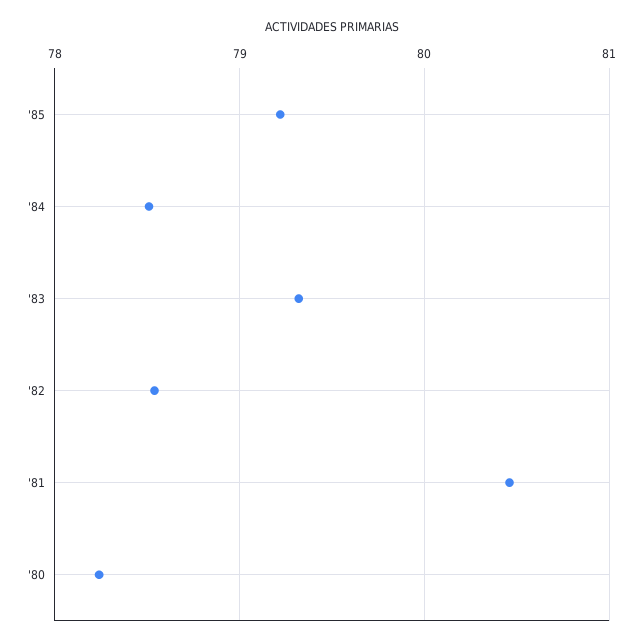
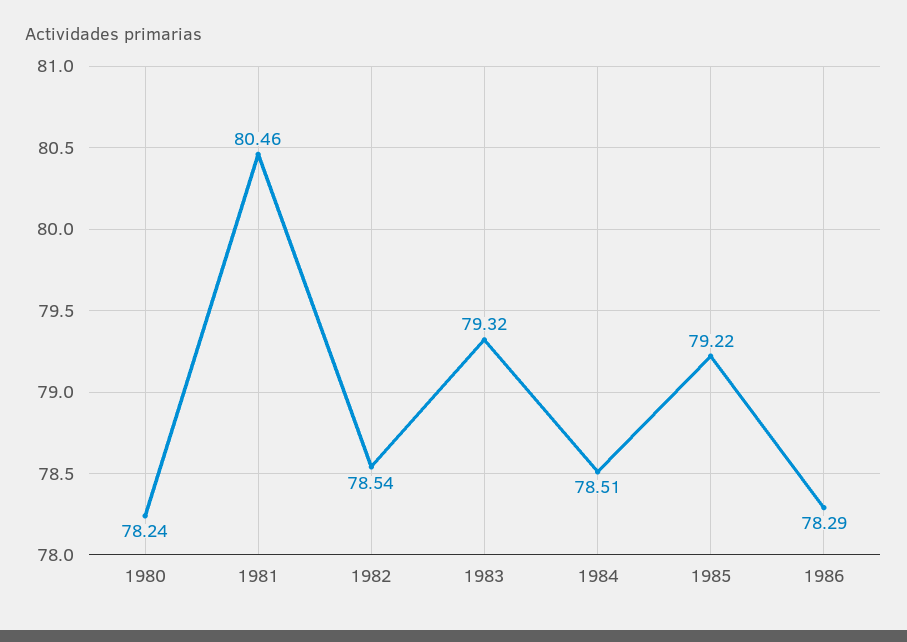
1986: none -> 78.29

